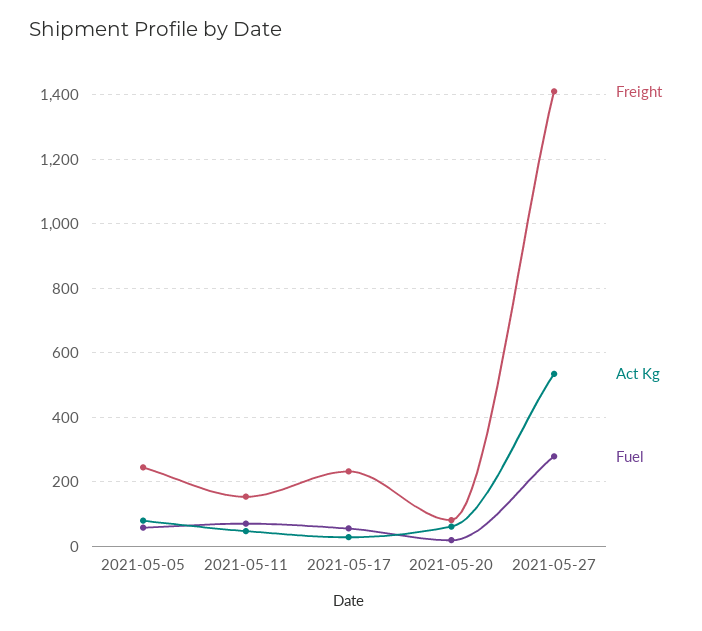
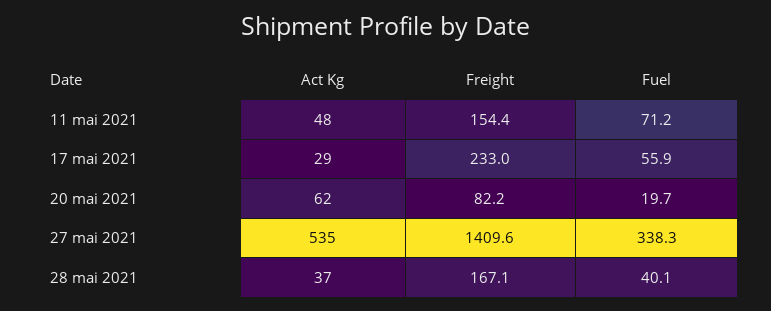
Freight, 2021-05-05: 240 -> none
Act Kg, 2021-05-05: 80 -> none
Fuel, 2021-05-05: 60 -> none
Fuel, 2021-05-27: 280 -> 338.3
Act Kg, 28 mai 2021: none -> 37
Freight, 28 mai 2021: none -> 167.1
Fuel, 28 mai 2021: none -> 40.1

